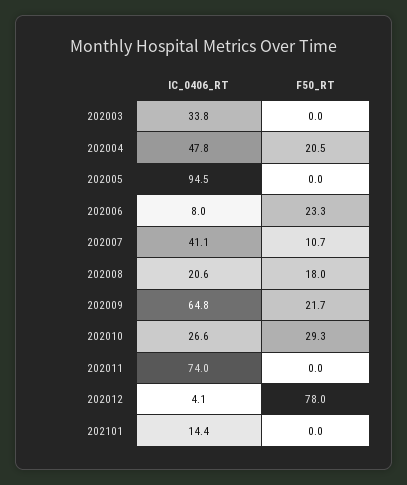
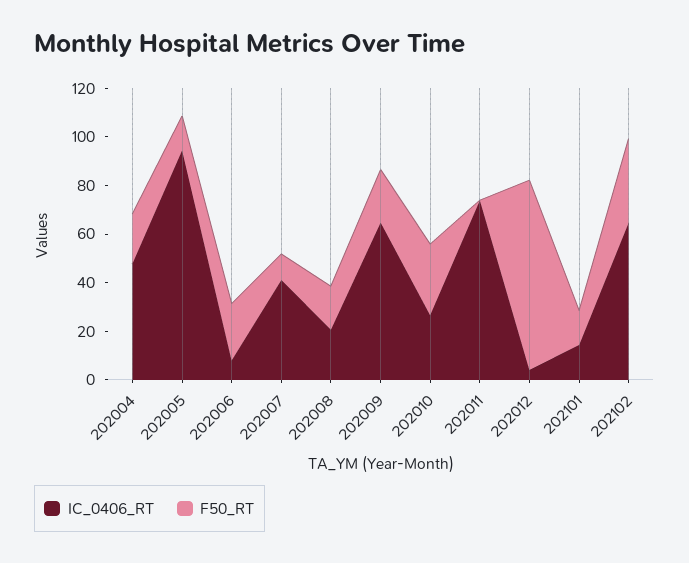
IC_0406_RT, 202003: 33.8 -> none
F50_RT, 202003: 0 -> none
F50_RT, 202005: 0 -> 15
F50_RT, 202101: 0 -> 15
IC_0406_RT, 202102: none -> 65
F50_RT, 202102: none -> 35

